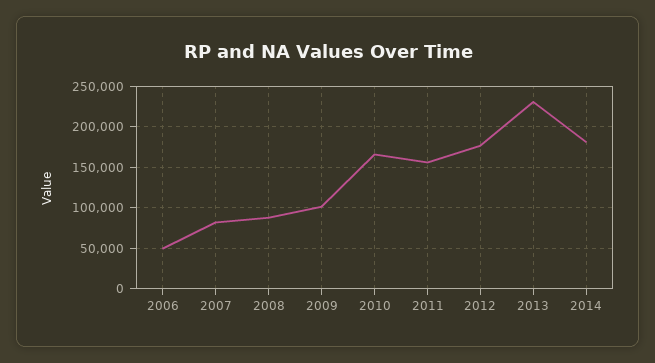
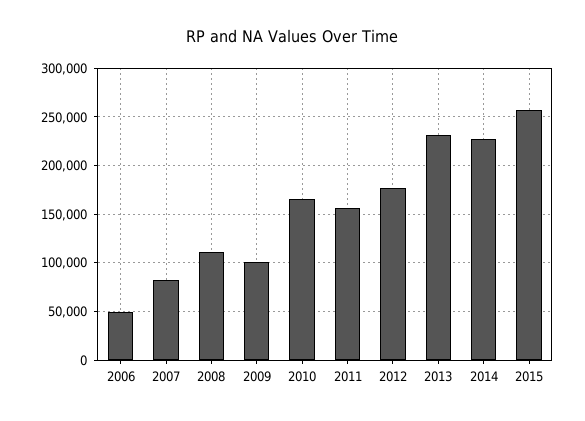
2008: 90000 -> 110000
2014: 180000 -> 230000
2015: none -> 260000

